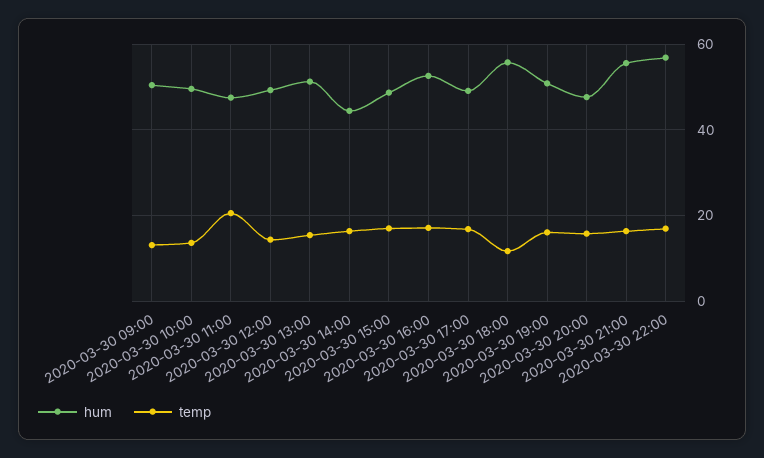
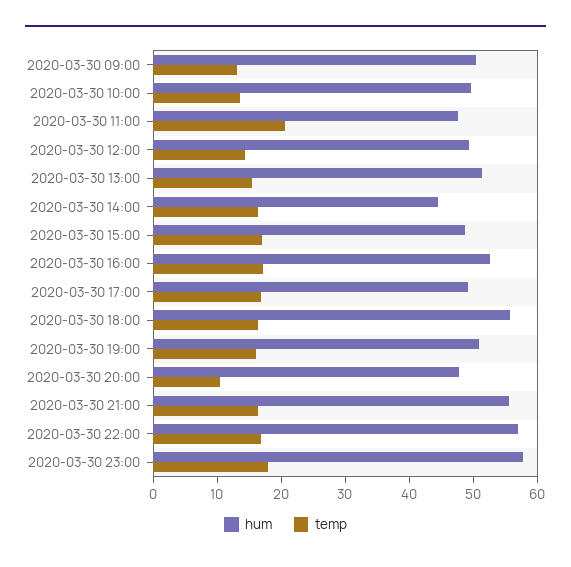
temp, 2020-03-30 18:00: 12 -> 16
temp, 2020-03-30 20:00: 16 -> 10
hum, 2020-03-30 23:00: none -> 58
temp, 2020-03-30 23:00: none -> 18

